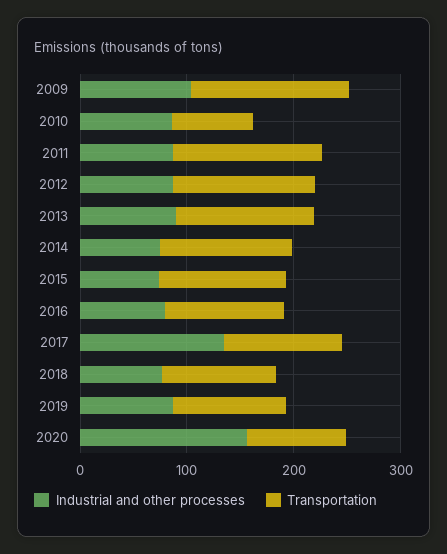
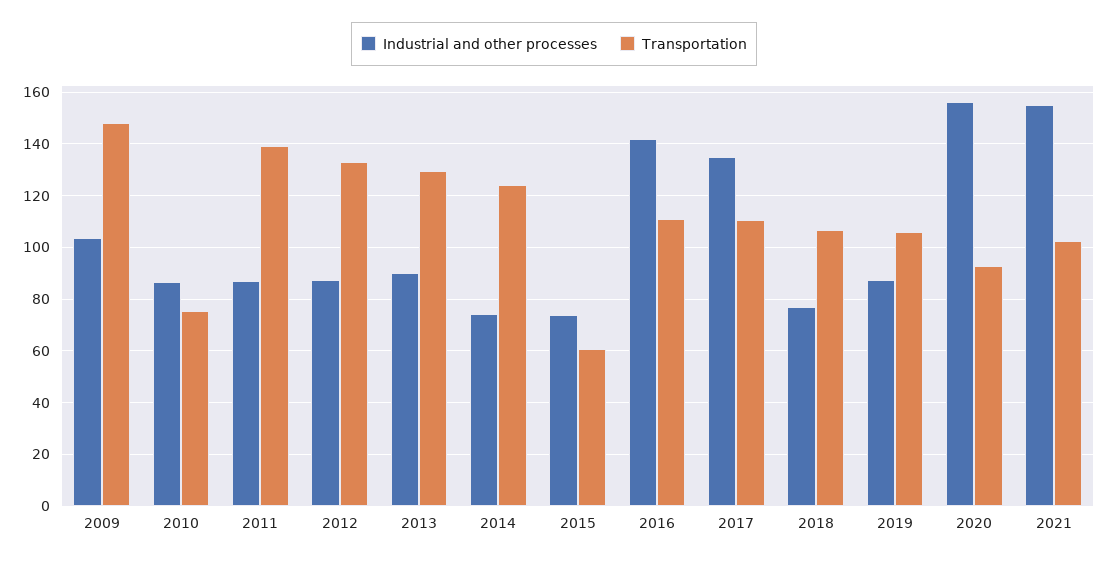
Transportation, 2015: 120 -> 60
Industrial and other processes, 2016: 80 -> 142.5
Industrial and other processes, 2021: none -> 155
Transportation, 2021: none -> 102.5

